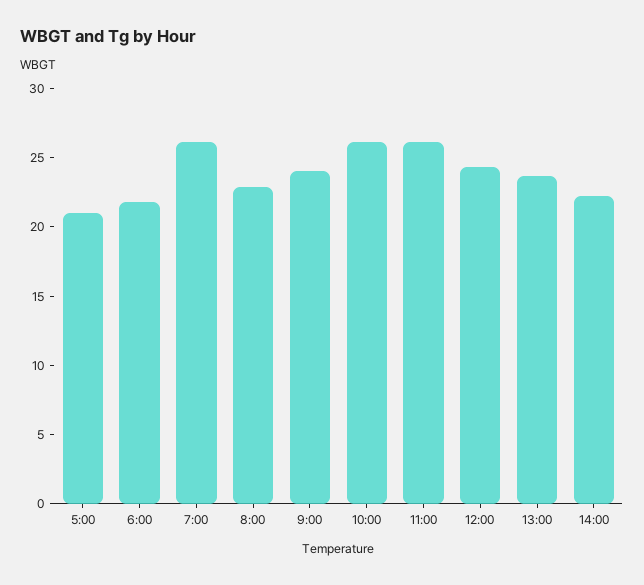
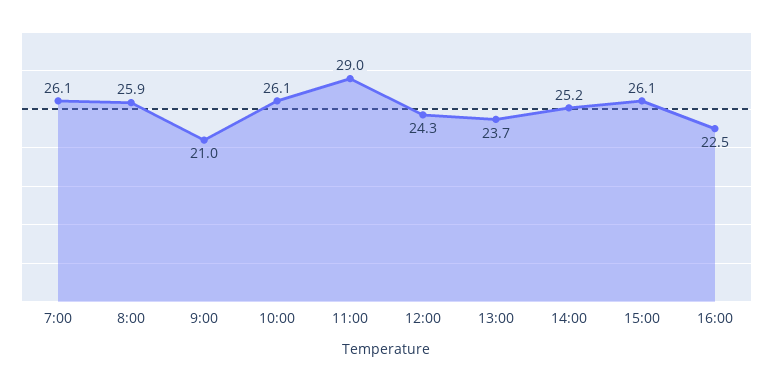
5:00: 21 -> none
6:00: 22 -> none
8:00: 23 -> 25.9
9:00: 24 -> 21
11:00: 26 -> 29
14:00: 22 -> 25.2
15:00: none -> 26.1
16:00: none -> 22.5

